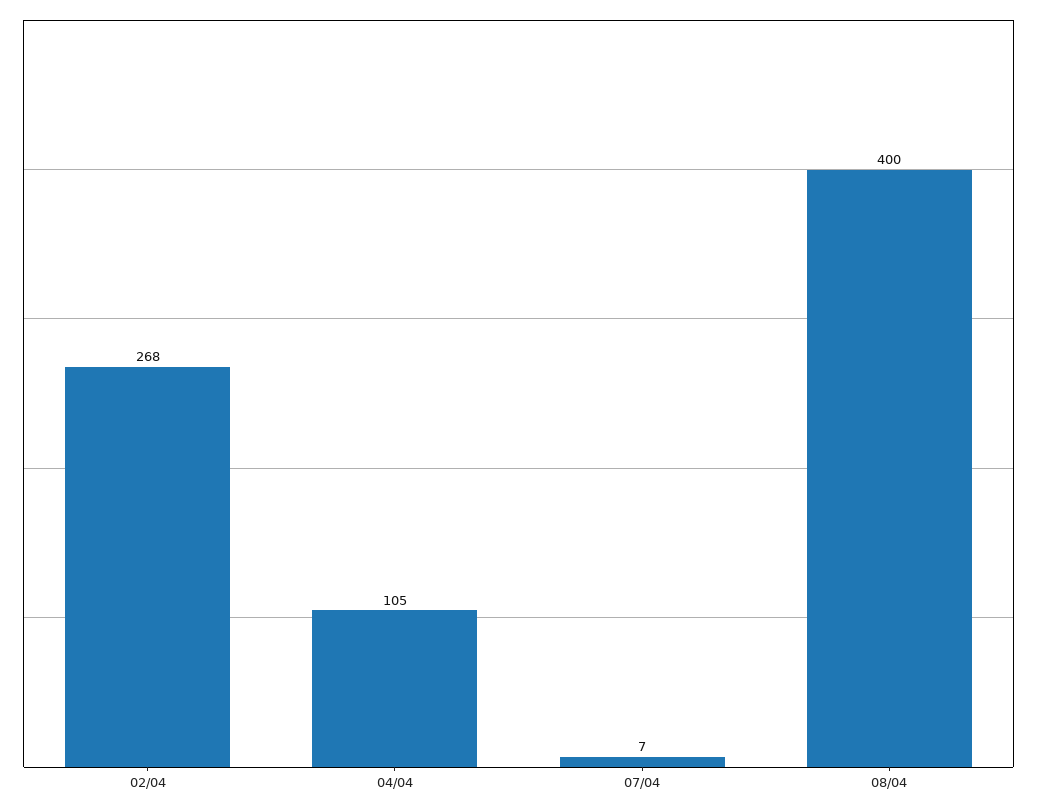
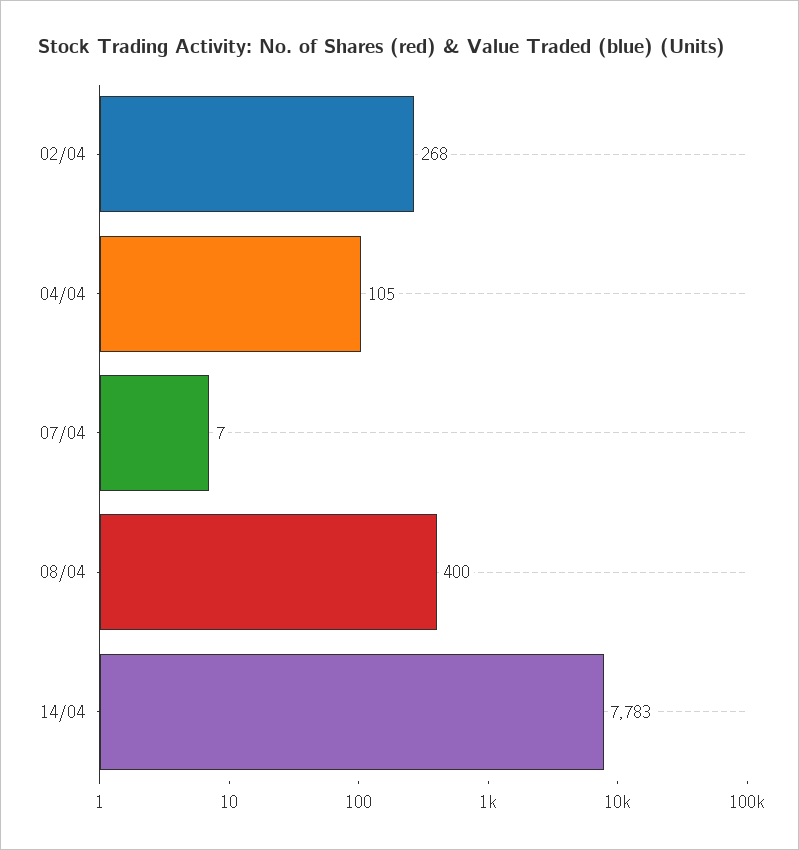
14/04: none -> 7783

